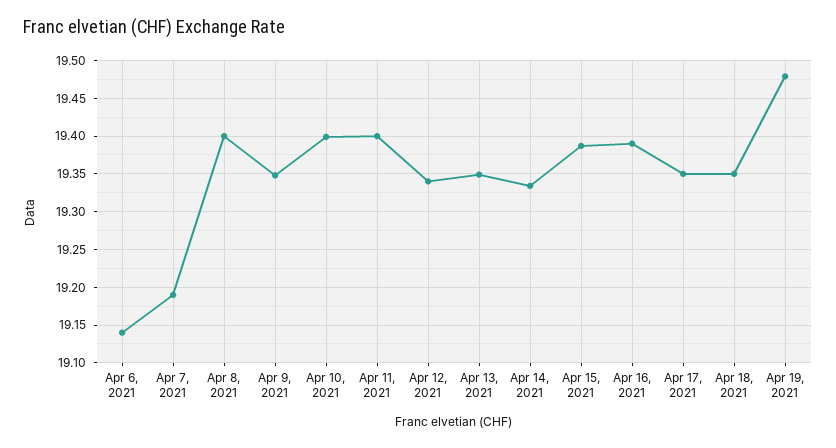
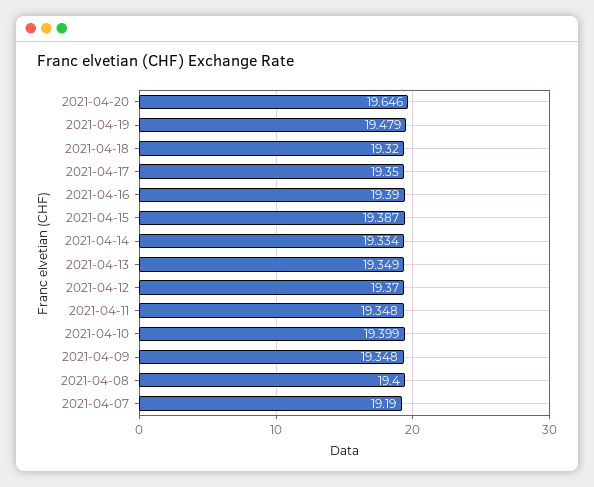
Apr 6, 2021: 19.14 -> none
Apr 11, 2021: 19.4 -> 19.348
Apr 12, 2021: 19.34 -> 19.37
Apr 18, 2021: 19.35 -> 19.32
2021-04-20: none -> 19.646

